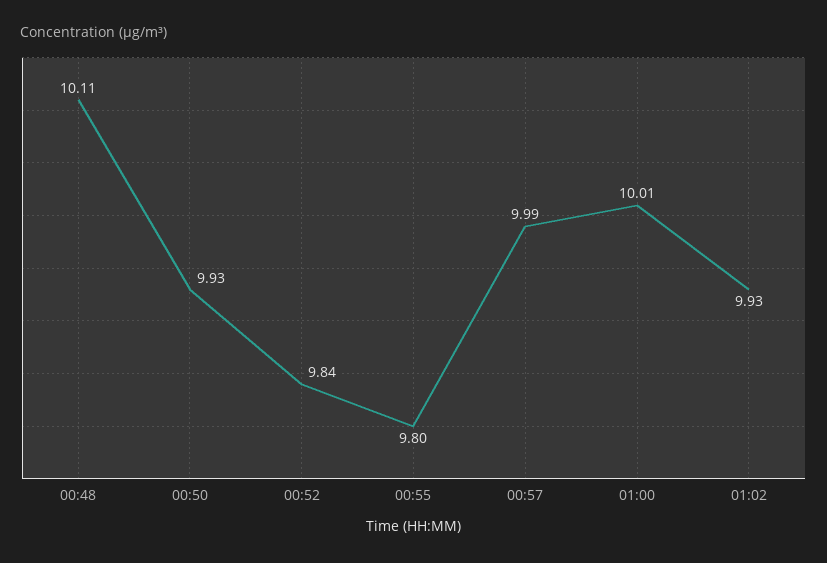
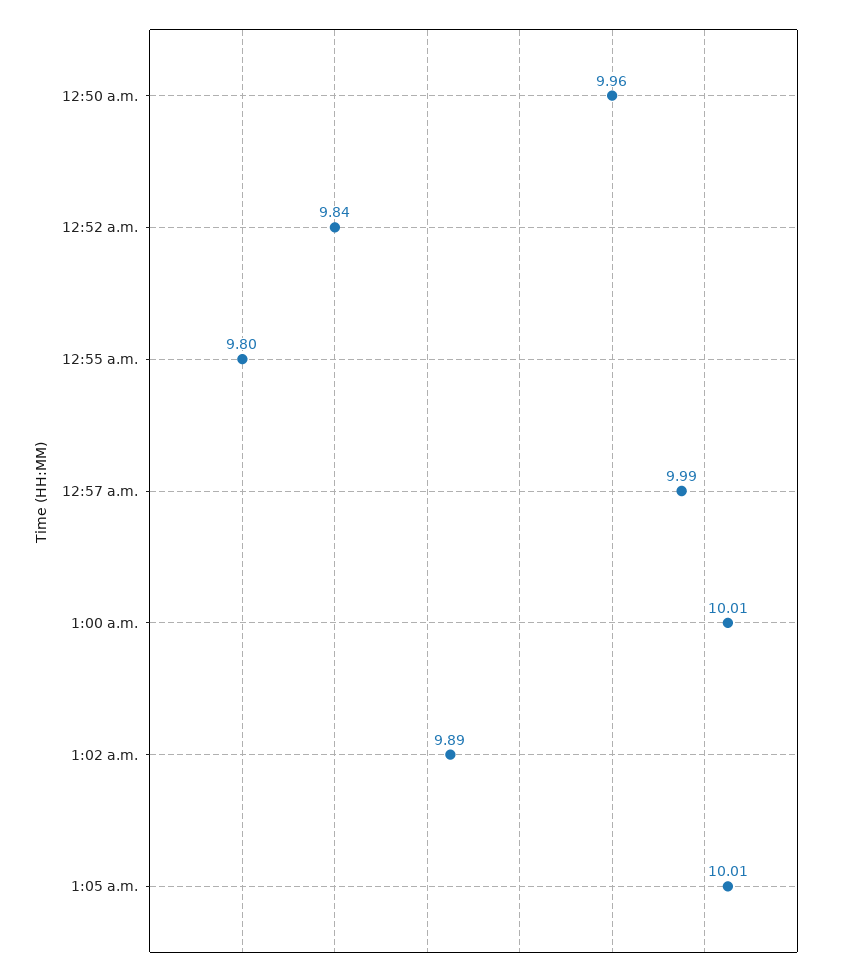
00:48: 10.11 -> none
00:50: 9.93 -> 9.96
01:02: 9.93 -> 9.89
1:05 a.m.: none -> 10.01

